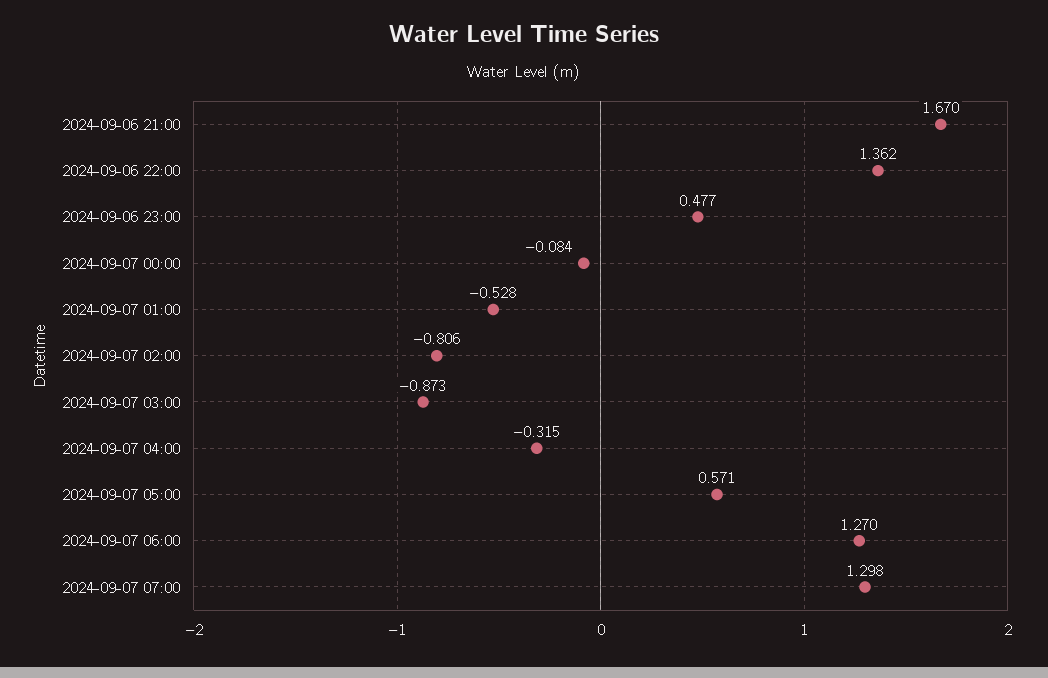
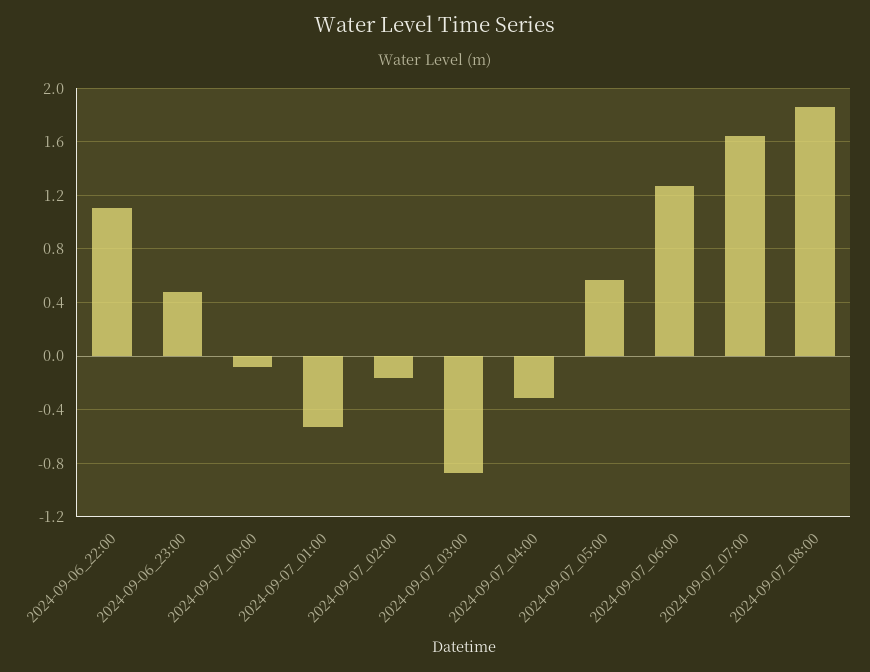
2024-09-06 21:00: 1.67 -> none
2024-09-06 22:00: 1.362 -> 1.1
2024-09-07 02:00: -0.806 -> -0.15
2024-09-07 07:00: 1.298 -> 1.65
2024-09-07_08:00: none -> 1.85

